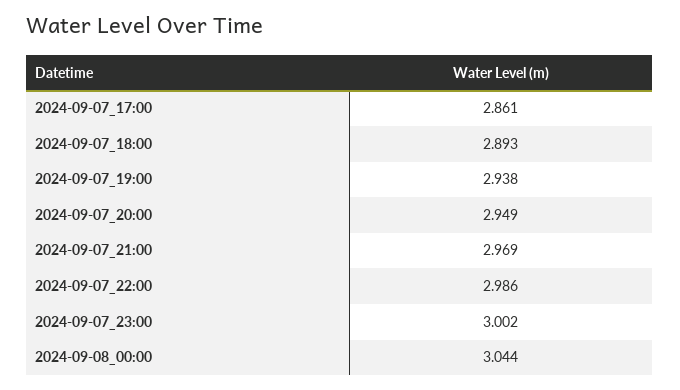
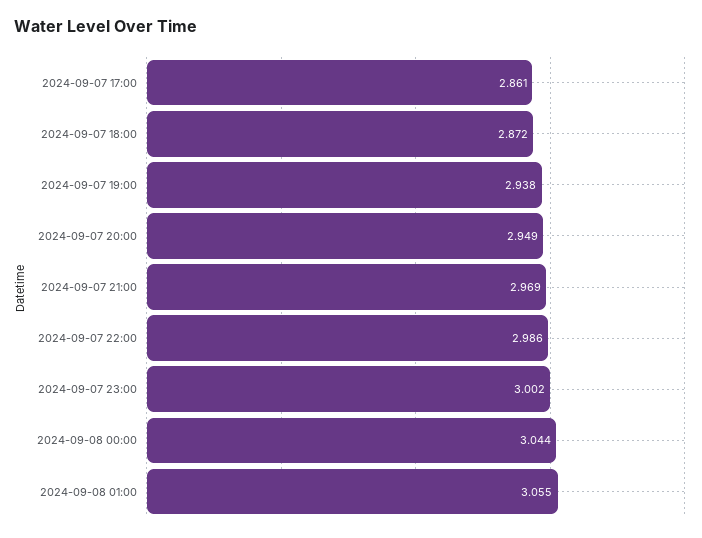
2024-09-07_18:00: 2.893 -> 2.872
2024-09-08 01:00: none -> 3.055

